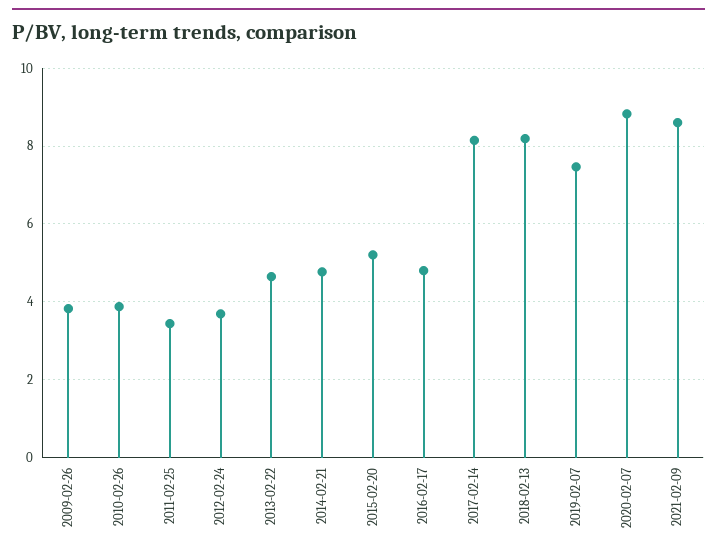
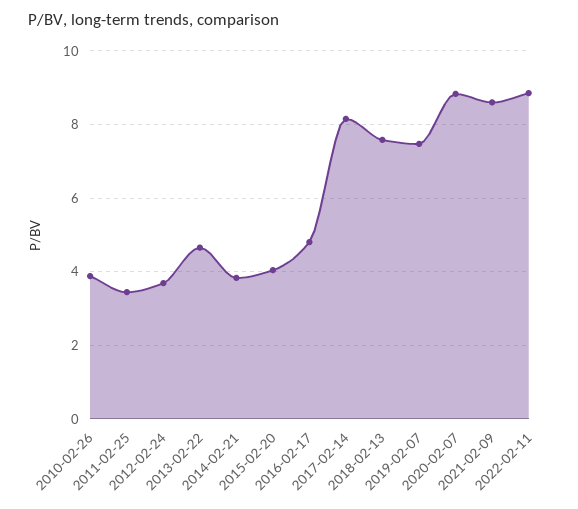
2009-02-26: 3.8 -> none
2014-02-21: 4.8 -> 3.8
2015-02-20: 5.2 -> 4
2018-02-13: 8.2 -> 7.6
2022-02-11: none -> 8.8

